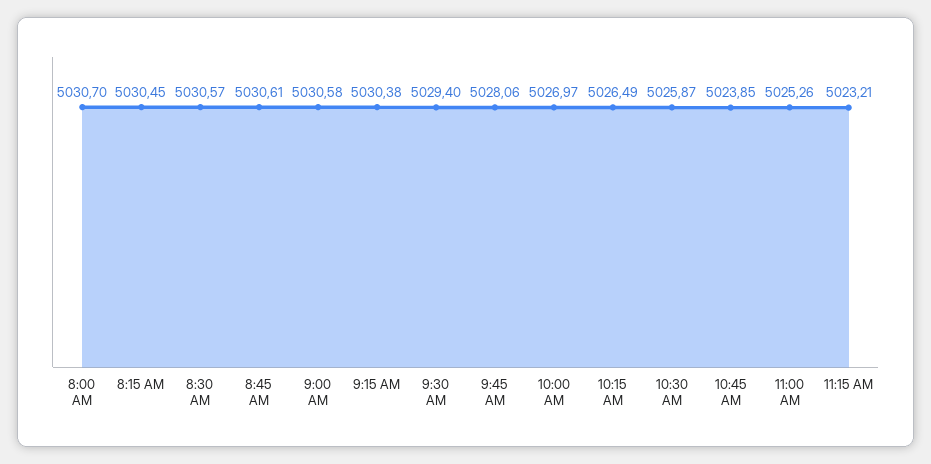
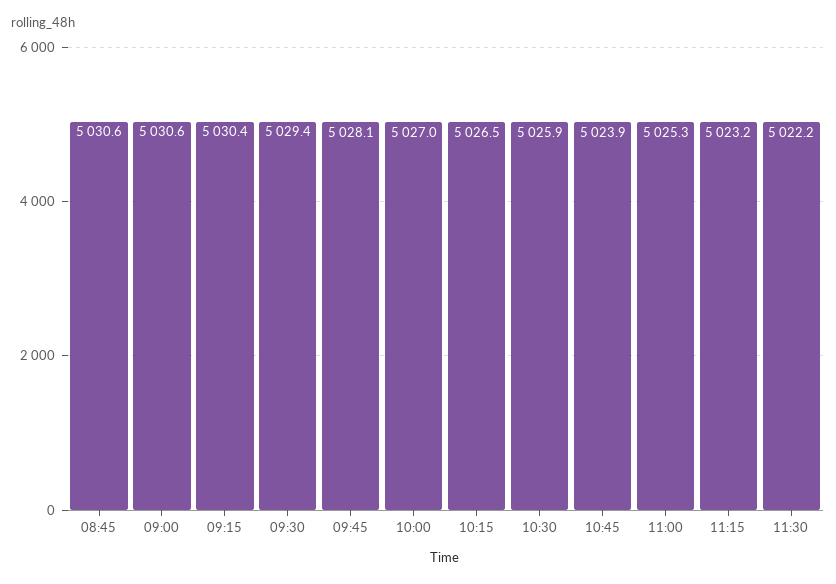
8:00 AM: 5030.7 -> none
8:15 AM: 5030.45 -> none
8:30 AM: 5030.57 -> none
11:30: none -> 5022.2

